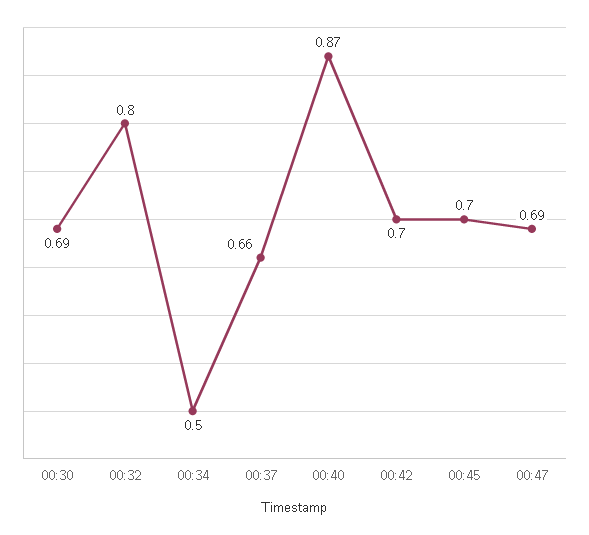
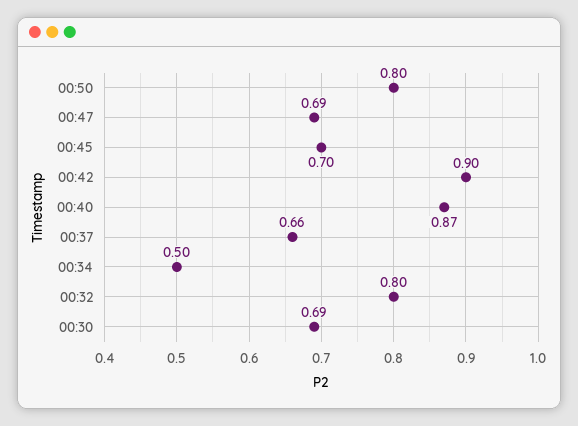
00:42: 0.7 -> 0.9
00:50: none -> 0.8

